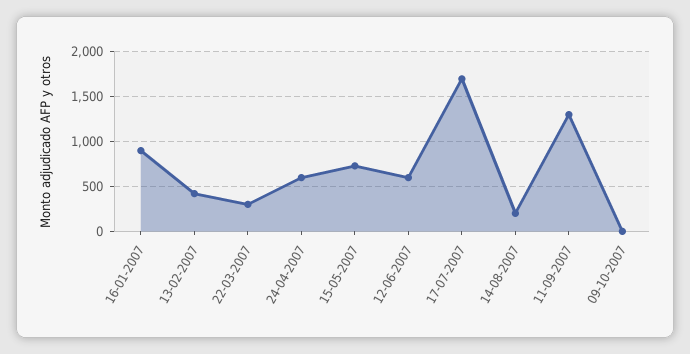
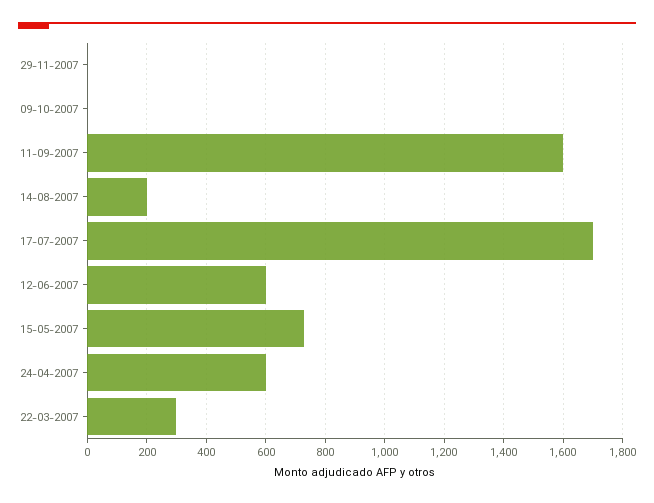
16-01-2007: 900 -> none
13-02-2007: 400 -> none
11-09-2007: 1300 -> 1600
29-11-2007: none -> 0

